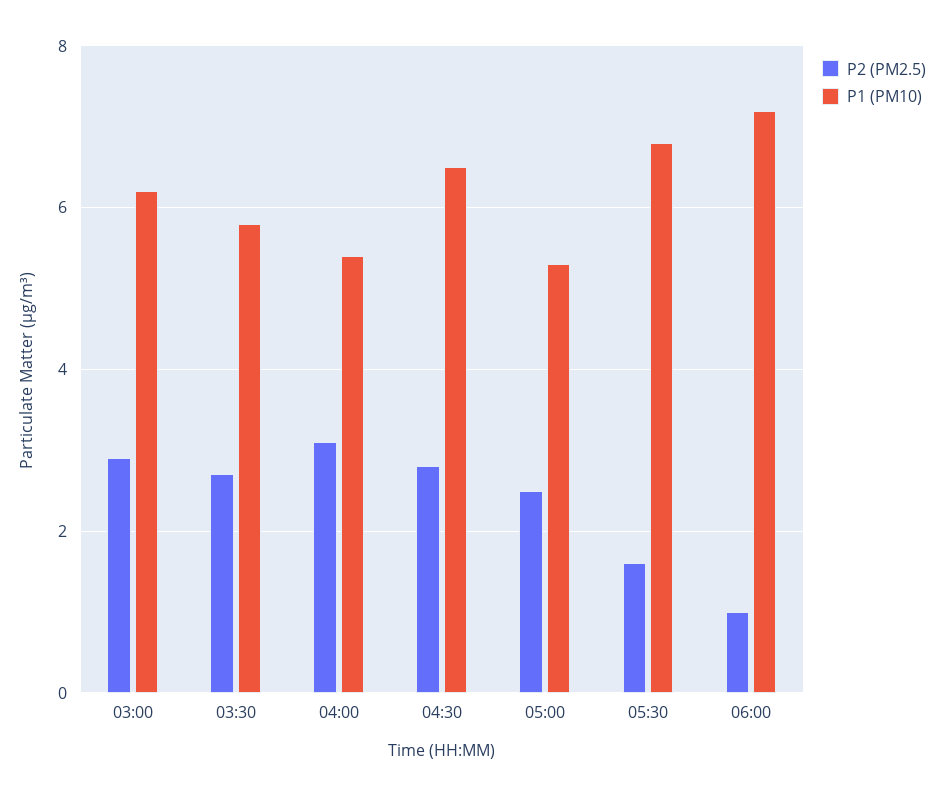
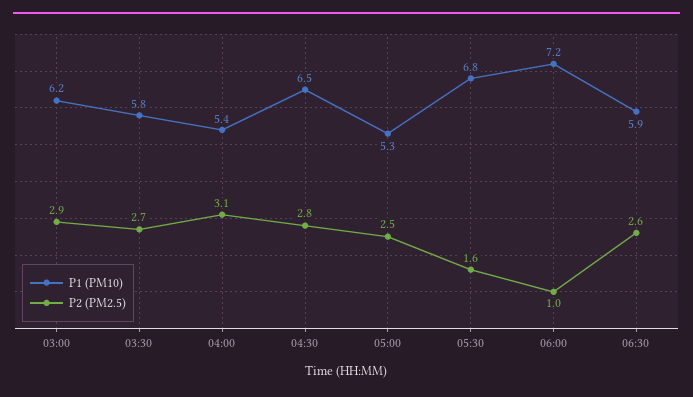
P1 (PM10), 06:30: none -> 5.9
P2 (PM2.5), 06:30: none -> 2.6

